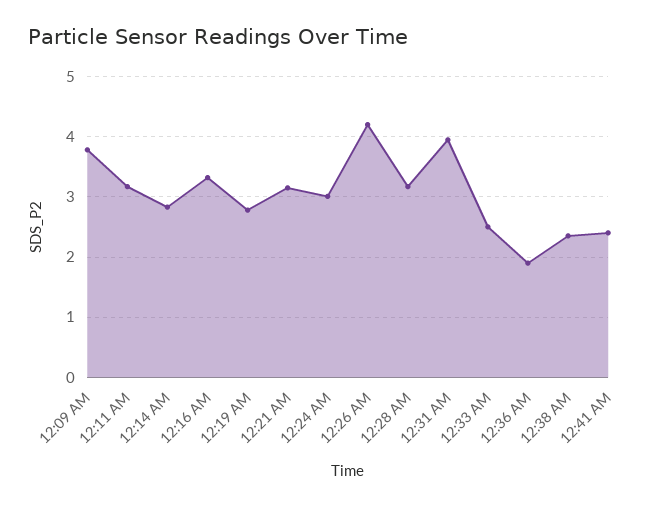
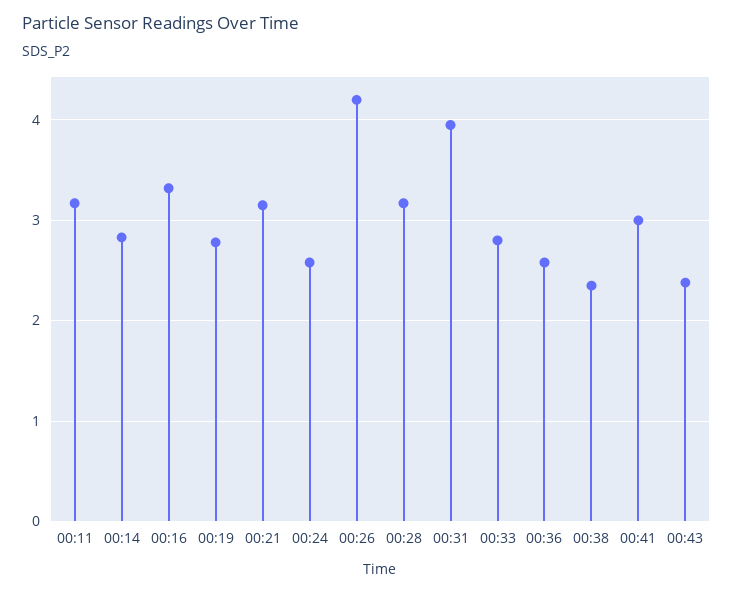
12:09 AM: 3.8 -> none
12:24 AM: 3 -> 2.6
12:33 AM: 2.5 -> 2.8
12:36 AM: 1.9 -> 2.6
12:41 AM: 2.4 -> 3
00:43: none -> 2.4

